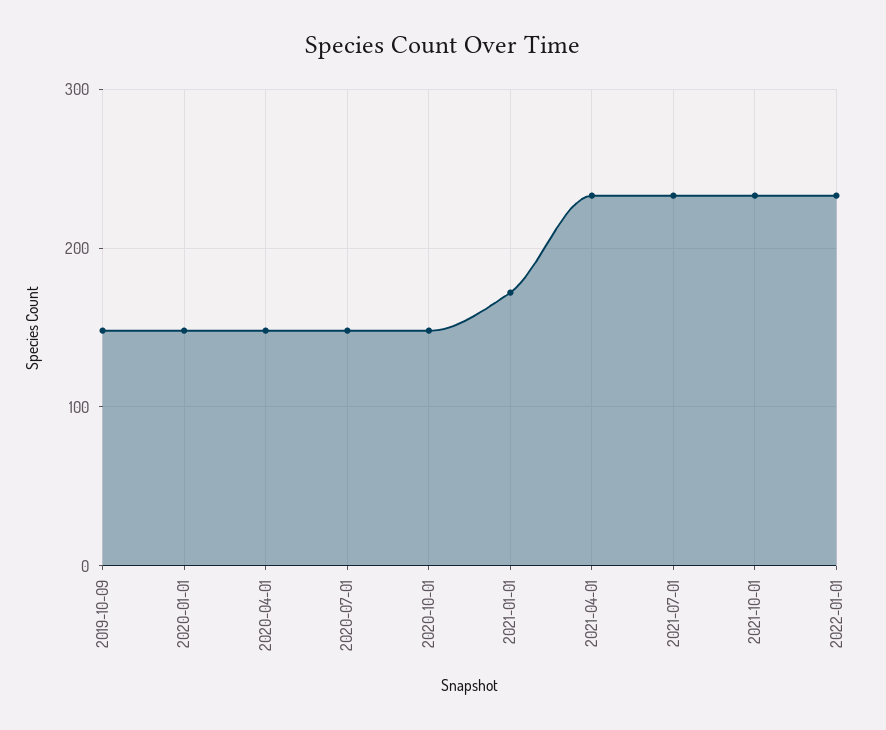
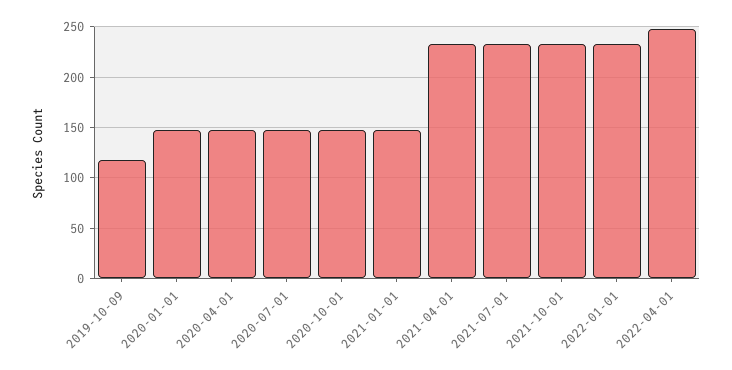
2019-10-09: 150 -> 120
2021-01-01: 170 -> 150
2022-04-01: none -> 250

